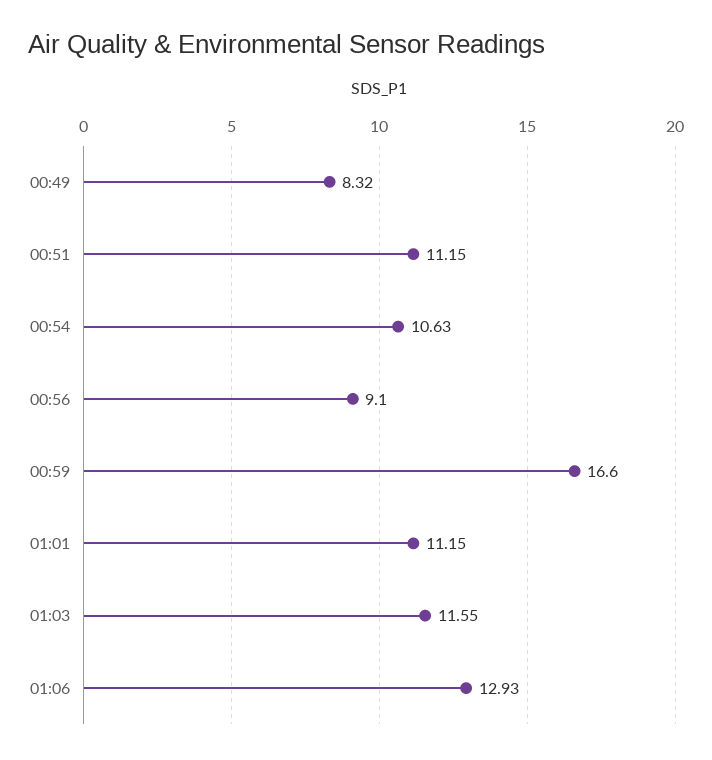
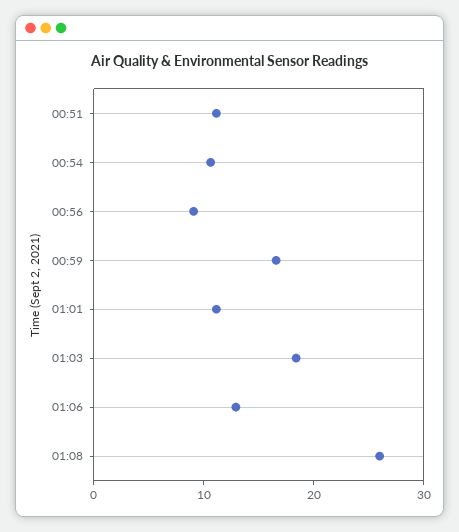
00:49: 8.32 -> none
01:03: 11.55 -> 18
01:08: none -> 26

